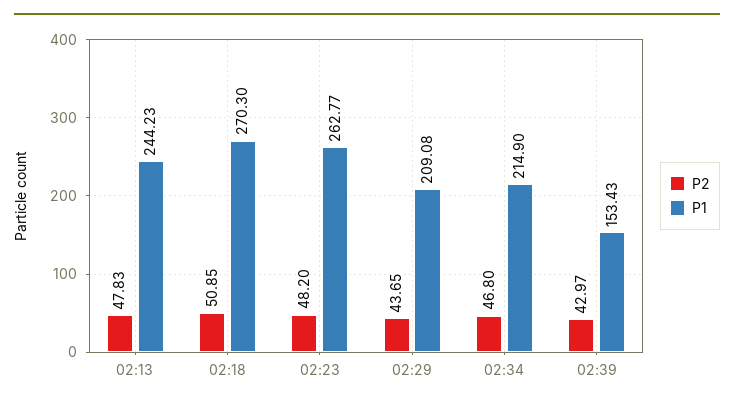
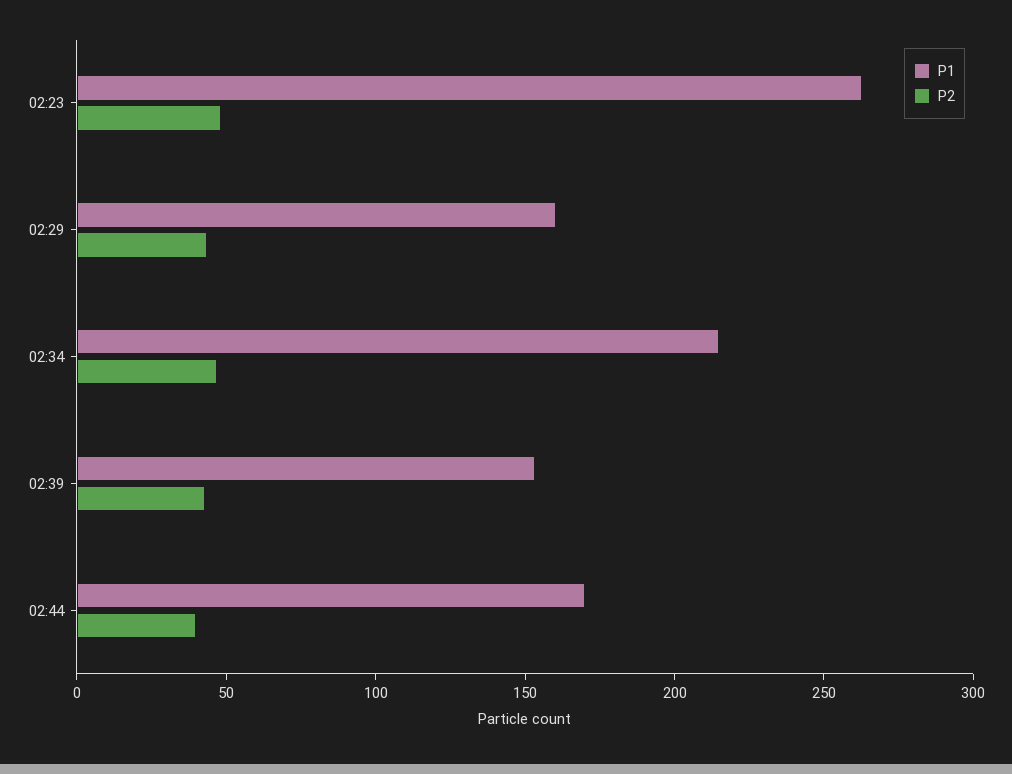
P2, 02:13: 47.83 -> none
P1, 02:13: 244.23 -> none
P2, 02:18: 50.85 -> none
P1, 02:18: 270.3 -> none
P1, 02:29: 209.08 -> 160
P1, 02:44: none -> 170
P2, 02:44: none -> 40

